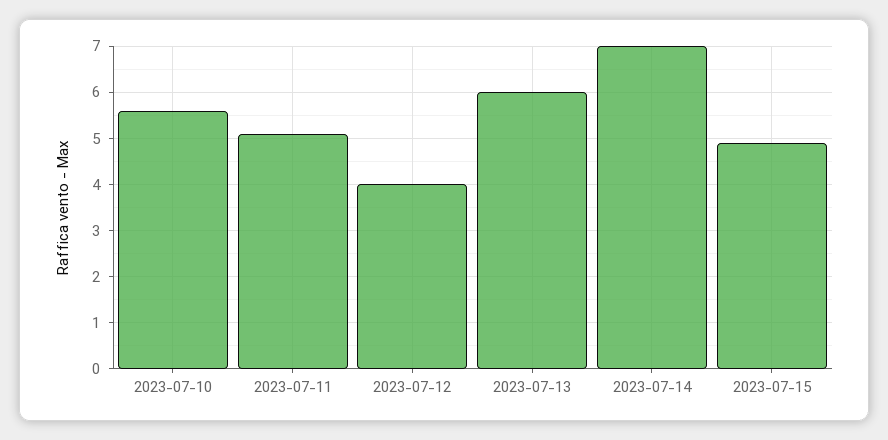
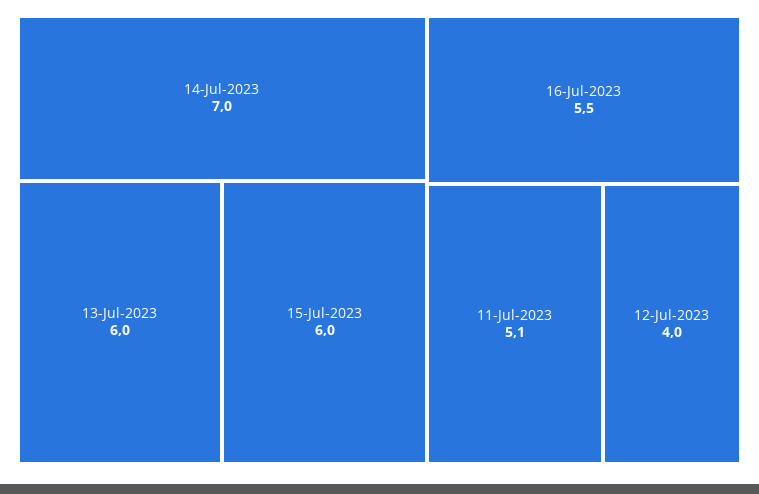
2023-07-10: 5.5 -> none
2023-07-15: 5 -> 6
16-Jul-2023: none -> 5.5

